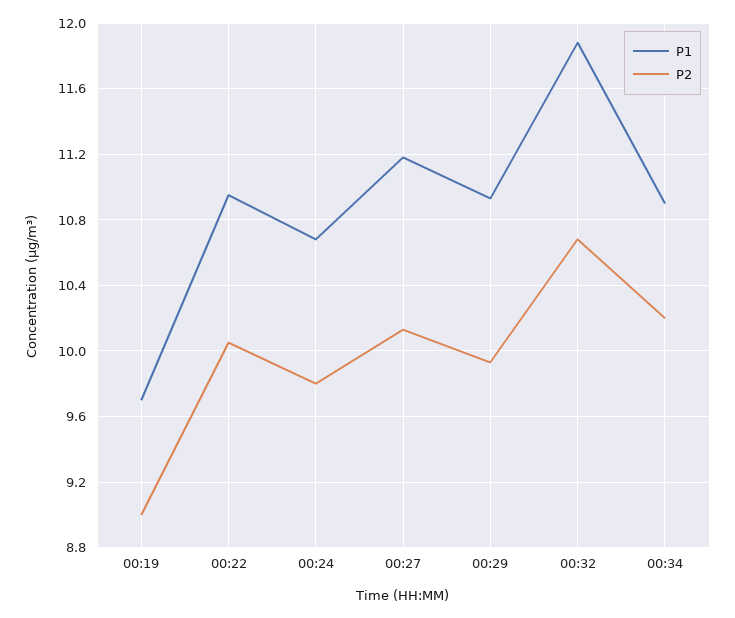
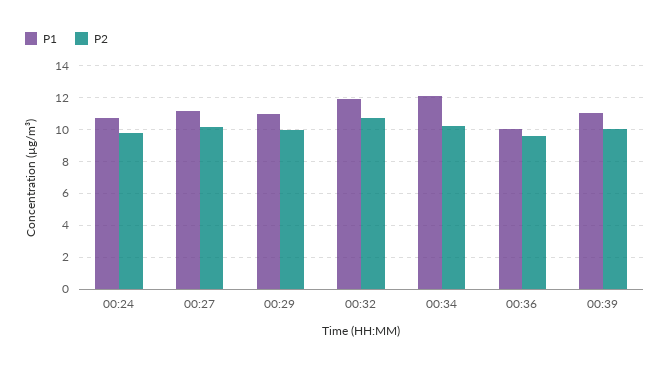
P1, 00:19: 9.7 -> none
P2, 00:19: 9 -> none
P1, 00:22: 10.95 -> none
P2, 00:22: 10.05 -> none
P1, 00:34: 10.9 -> 12
P1, 00:36: none -> 10
P2, 00:36: none -> 9.5
P1, 00:39: none -> 11
P2, 00:39: none -> 10

